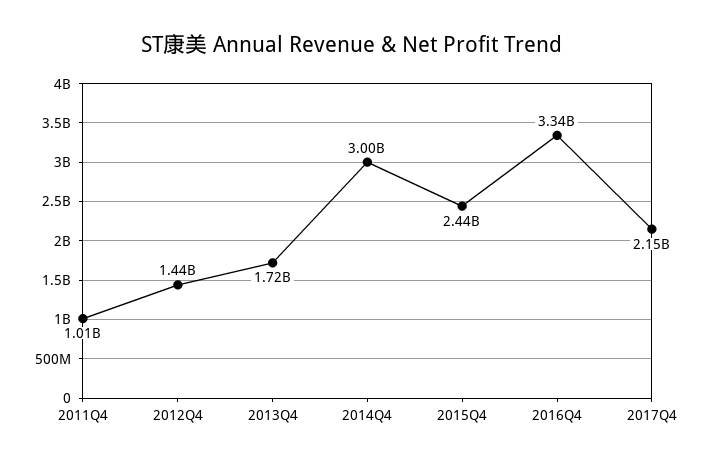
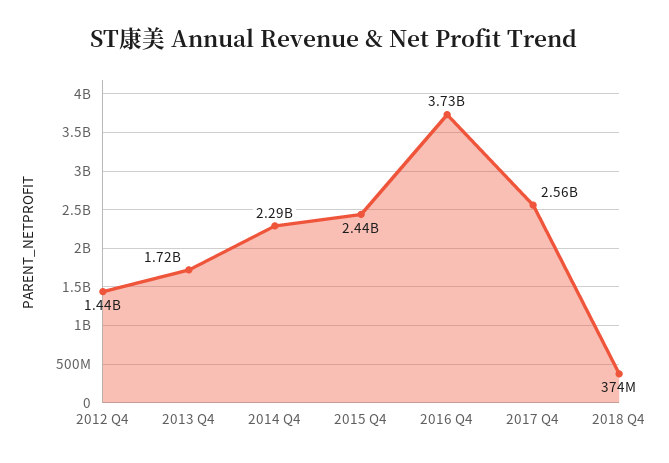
2011Q4: 1010000000 -> none
2014Q4: 3000000000 -> 2290000000
2016Q4: 3340000000 -> 3730000000
2017Q4: 2150000000 -> 2560000000
2018 Q4: none -> 374000000

